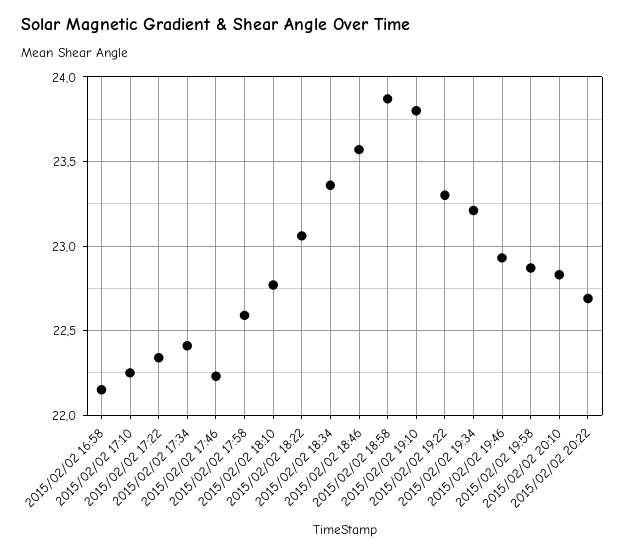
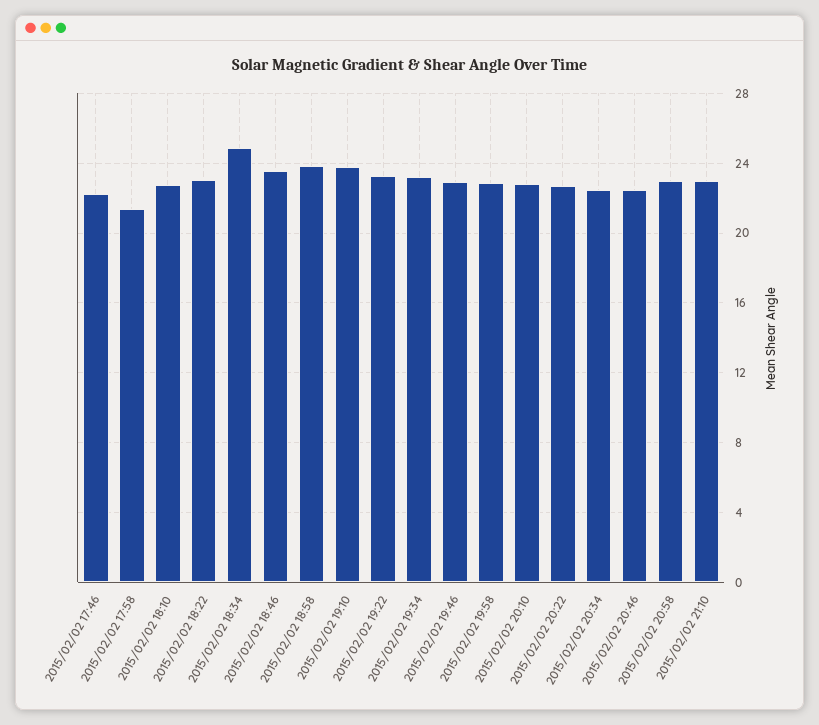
2015/02/02 16:58: 22.15 -> none
2015/02/02 17:10: 22.25 -> none
2015/02/02 17:22: 22.35 -> none
2015/02/02 17:34: 22.4 -> none
2015/02/02 17:58: 22.6 -> 21.5
2015/02/02 18:34: 23.35 -> 25
2015/02/02 20:34: none -> 22.5
2015/02/02 20:46: none -> 22.5
2015/02/02 20:58: none -> 23
2015/02/02 21:10: none -> 23

